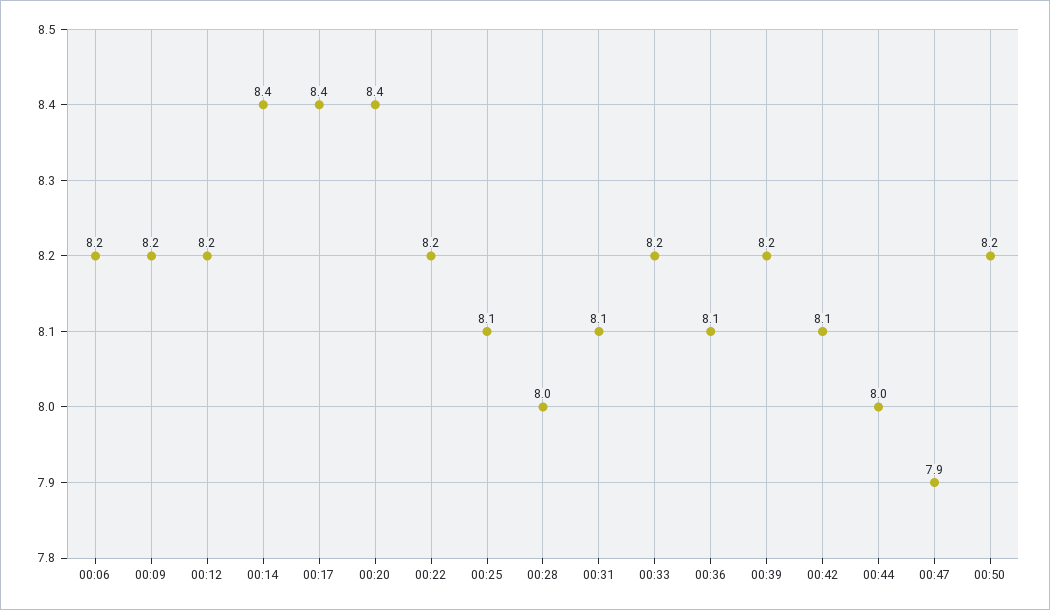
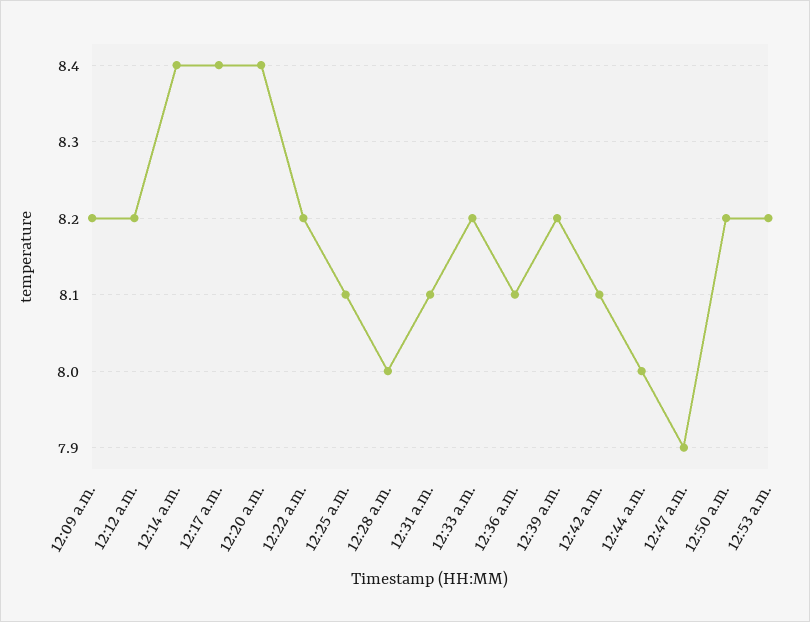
00:06: 8.2 -> none
12:53 a.m.: none -> 8.2

